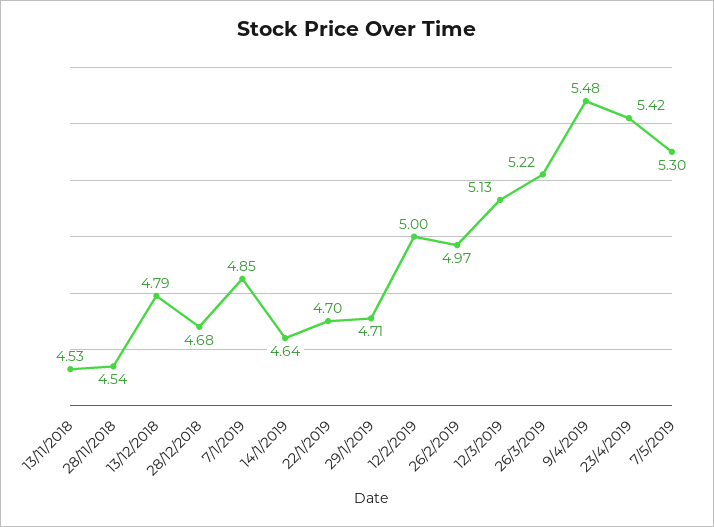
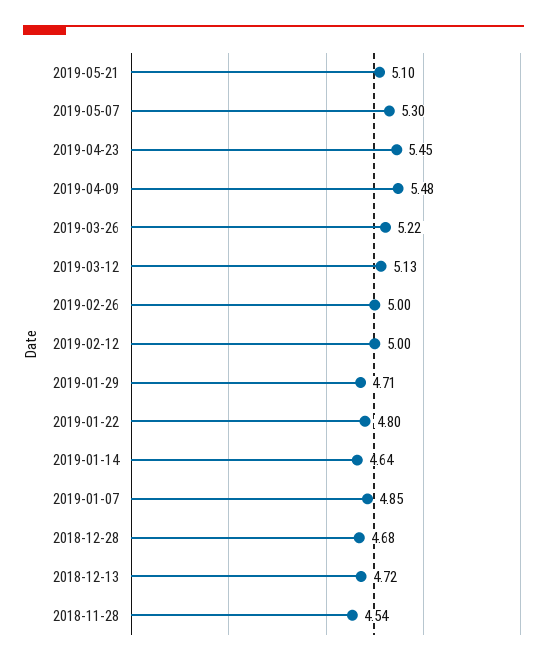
13/11/2018: 4.53 -> none
13/12/2018: 4.79 -> 4.72
22/1/2019: 4.7 -> 4.8
26/2/2019: 4.97 -> 5
23/4/2019: 5.42 -> 5.45
2019-05-21: none -> 5.1

